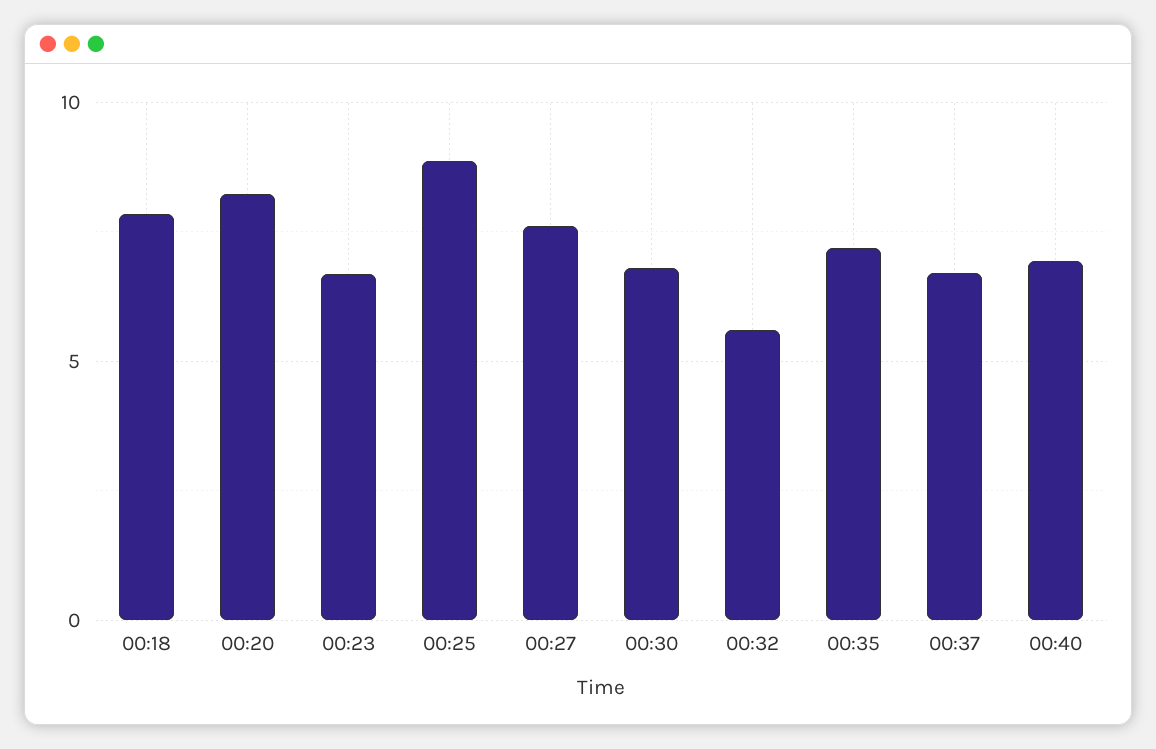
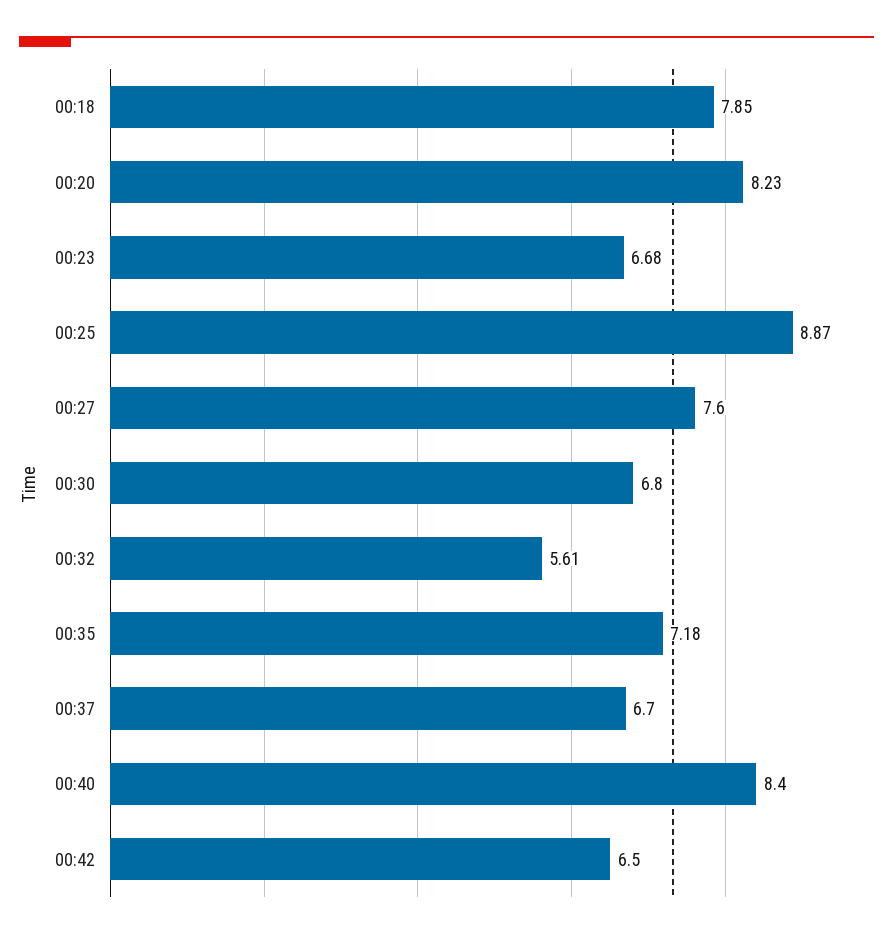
00:40: 7 -> 8.4
00:42: none -> 6.5

